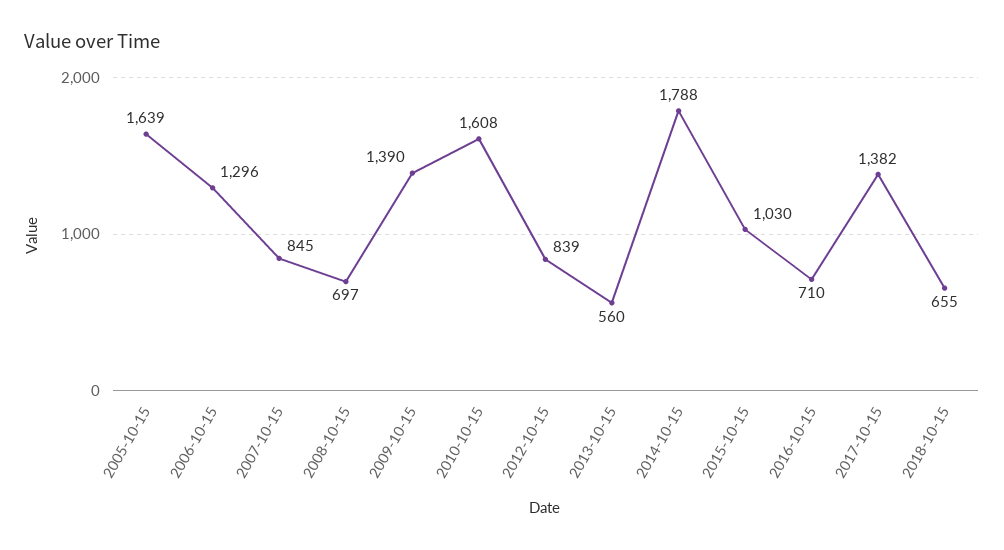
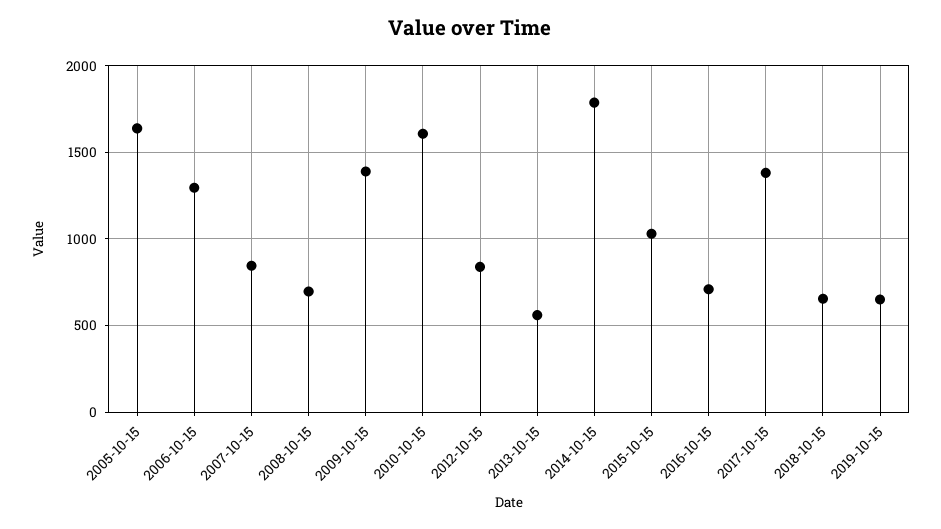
2019-10-15: none -> 650

